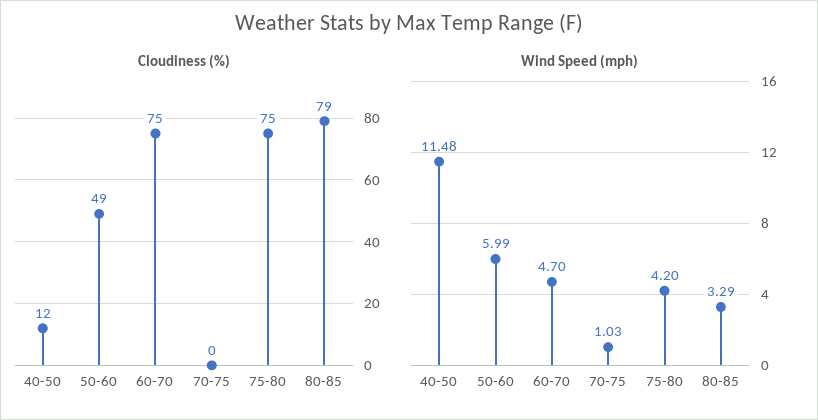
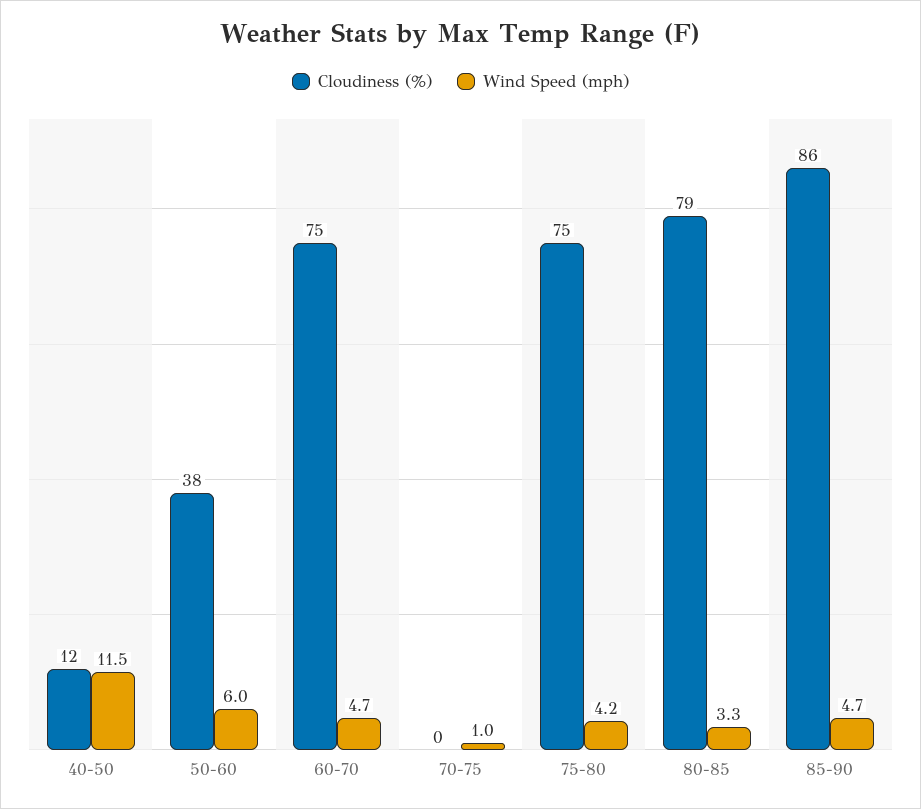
Cloudiness (%), 50-60: 49 -> 38
Cloudiness (%), 85-90: none -> 86
Wind Speed (mph), 85-90: none -> 4.7

